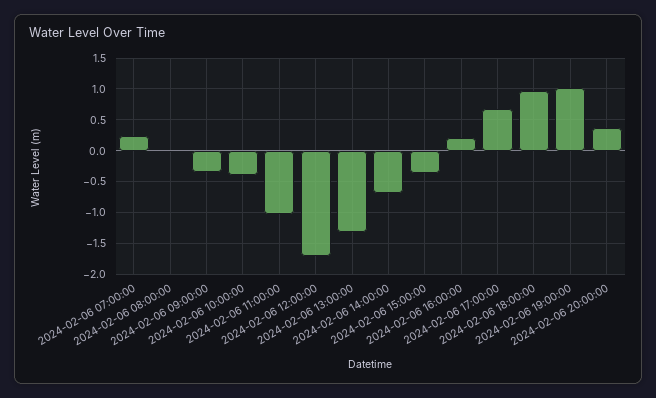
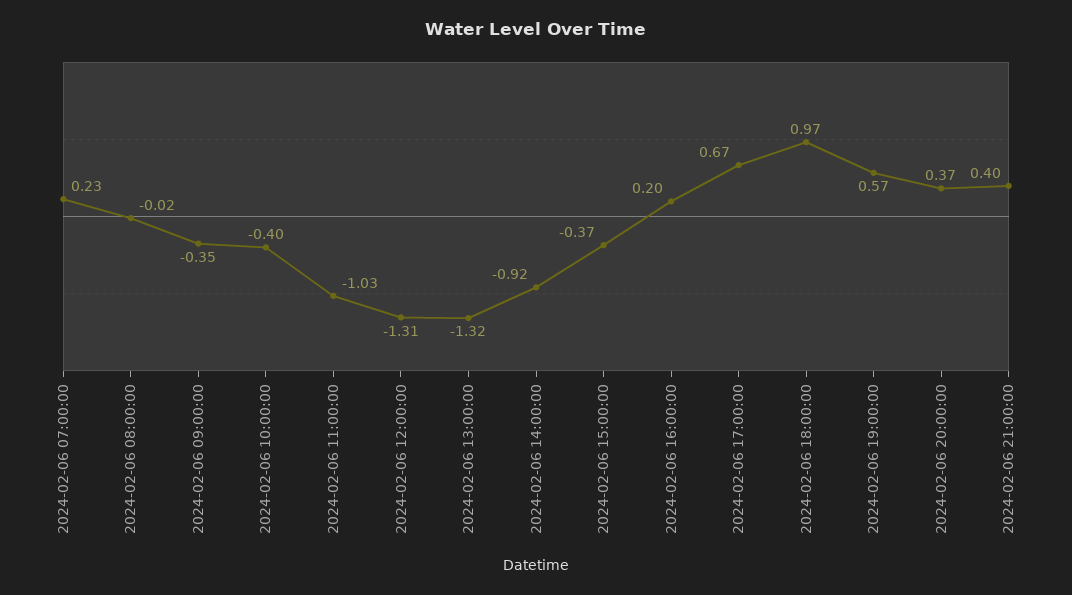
2024-02-06 12:00:00: -1.7 -> -1.31
2024-02-06 14:00:00: -0.7 -> -0.92
2024-02-06 19:00:00: 1 -> 0.57
2024-02-06 21:00:00: none -> 0.4

